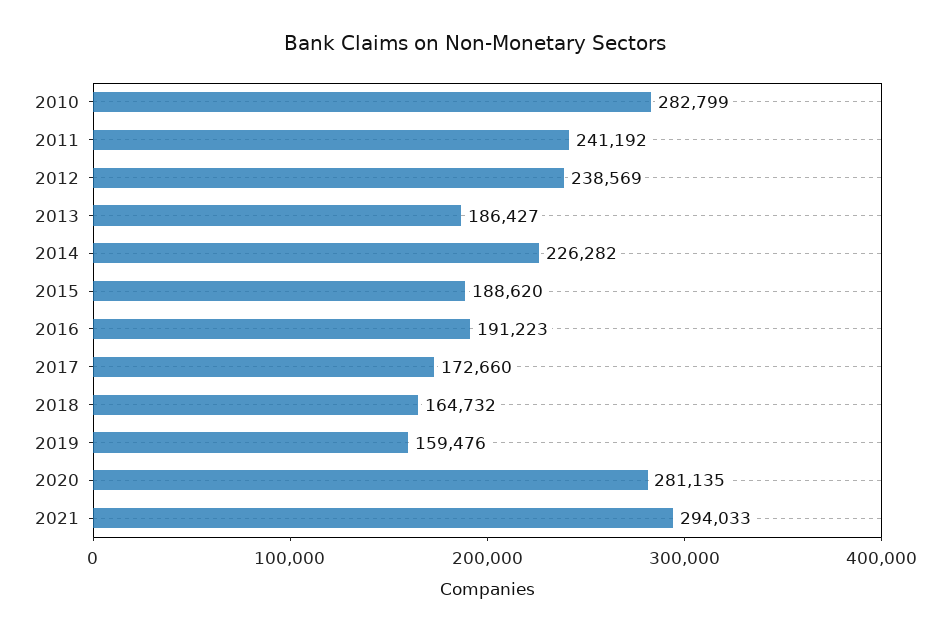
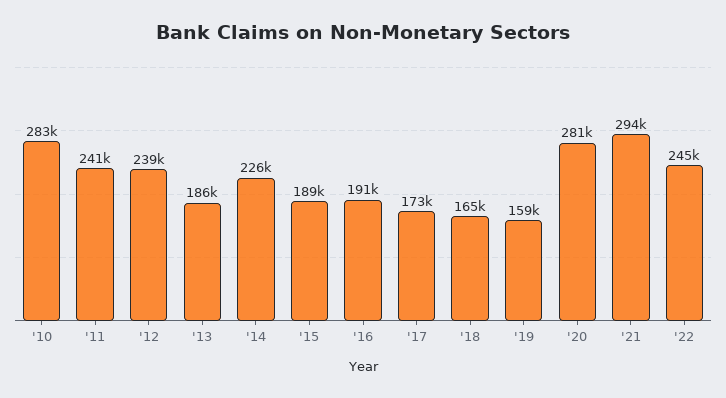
'22: none -> 245000

